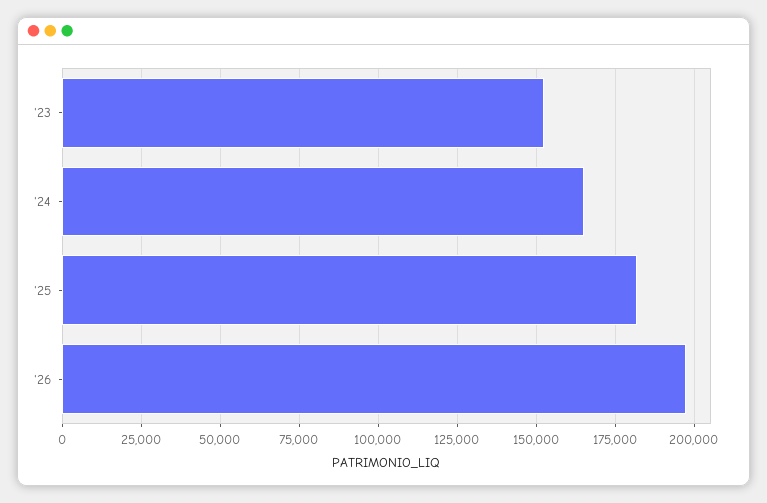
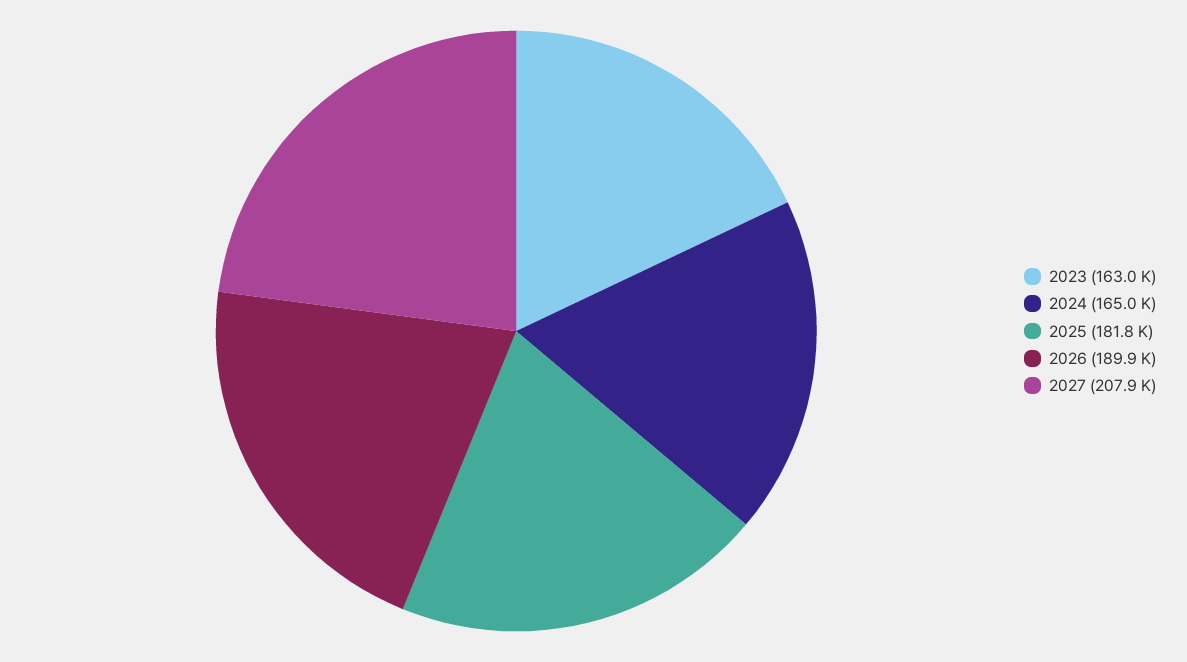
'23: 152500 -> 163000
'26: 197500 -> 189900
2027: none -> 207900

